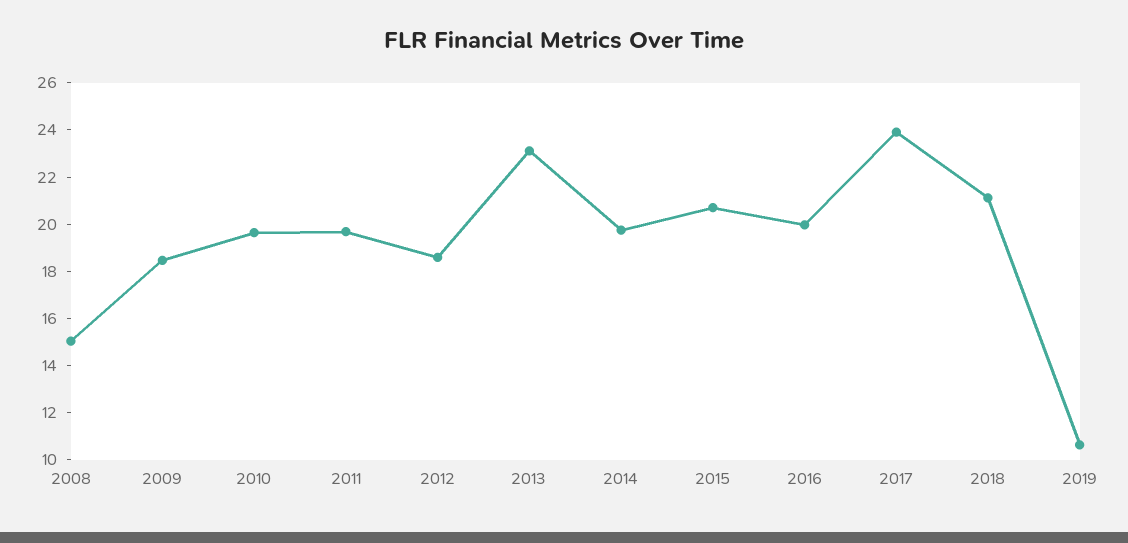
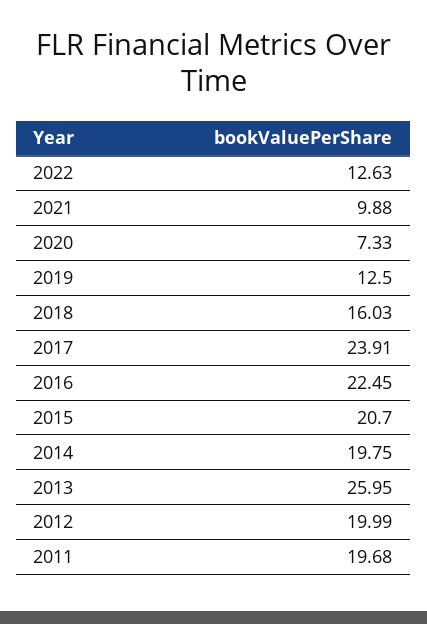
2008: 15 -> none
2009: 18.5 -> none
2010: 19.5 -> none
2012: 18.5 -> 19.99
2013: 23 -> 25.95
2016: 20 -> 22.45
2018: 21 -> 16.03
2019: 10.5 -> 12.5
2022: none -> 12.63
2021: none -> 9.88
2020: none -> 7.33

